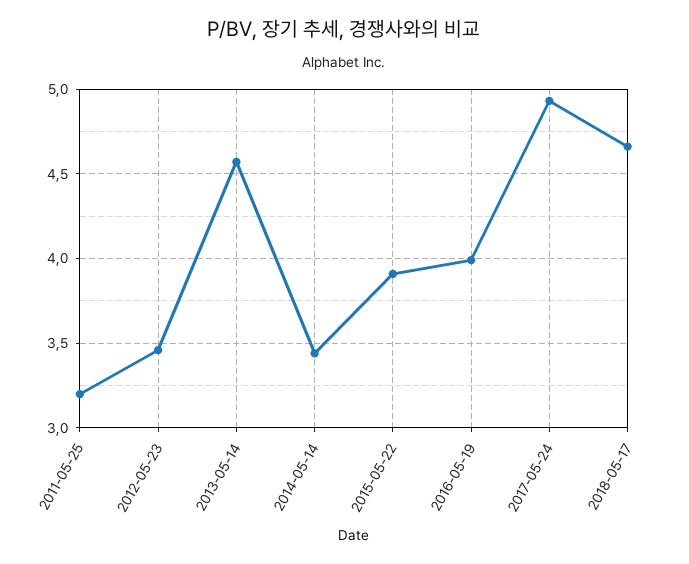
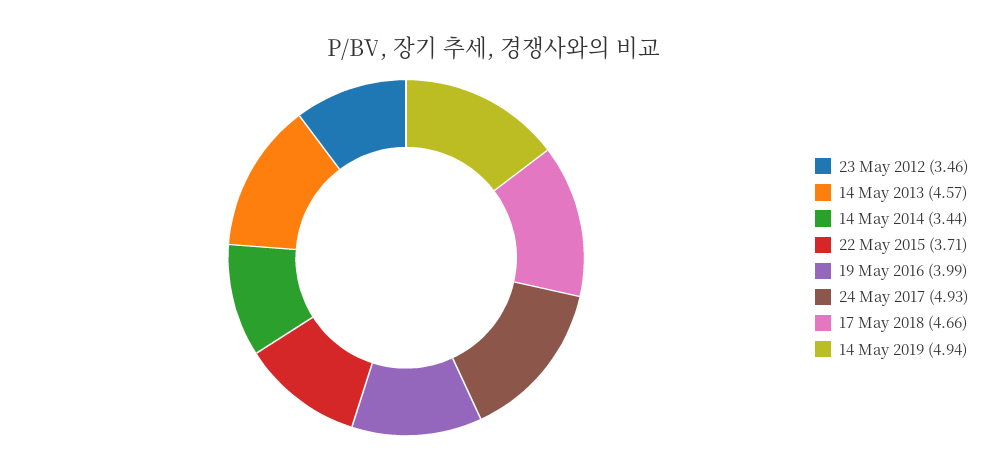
2011-05-25: 3.2 -> none
2015-05-22: 3.9 -> 3.71
14 May 2019: none -> 4.94

